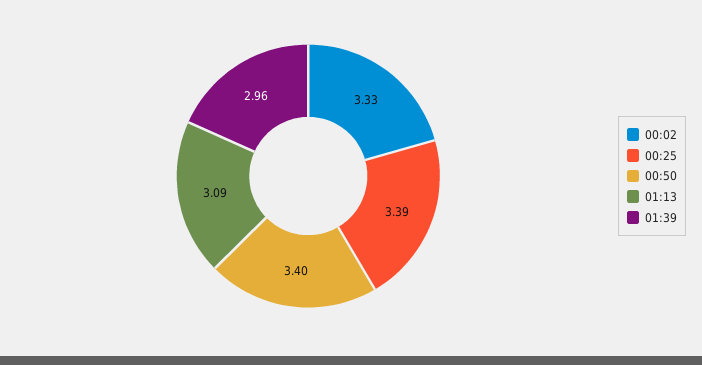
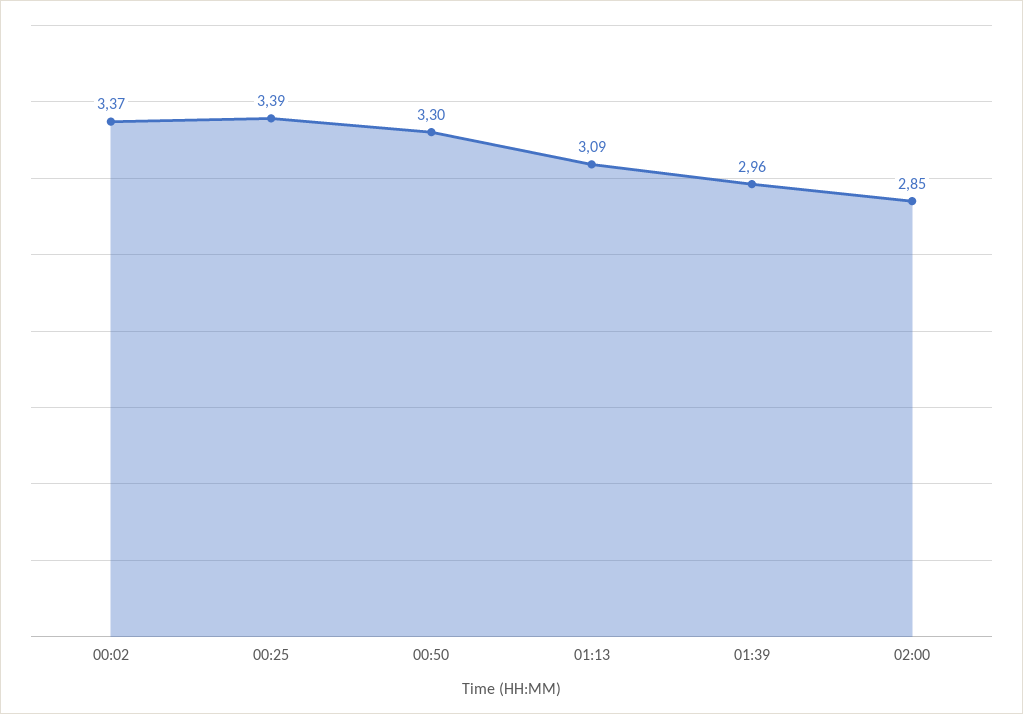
00:02: 3.33 -> 3.37
00:50: 3.4 -> 3.3
02:00: none -> 2.85

